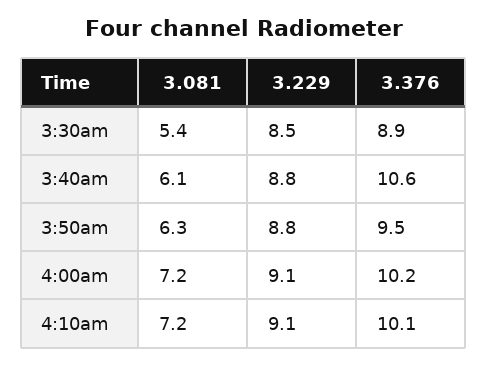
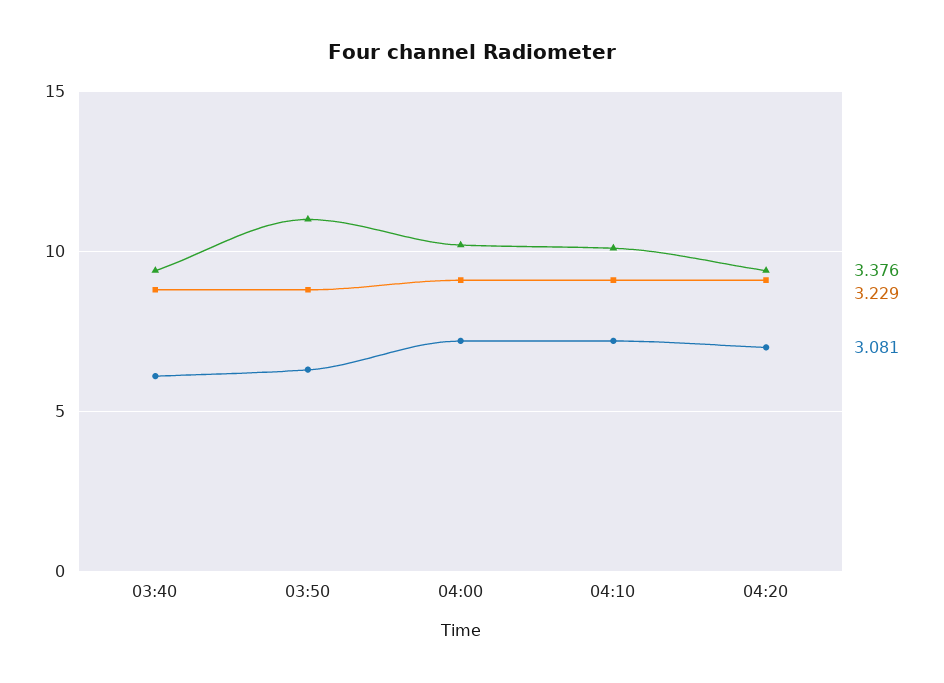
3.081, 3:30am: 5.4 -> none
3.229, 3:30am: 8.5 -> none
3.376, 3:30am: 8.9 -> none
3.376, 3:40am: 10.6 -> 9.5
3.376, 3:50am: 9.5 -> 11
3.376, 04:20: none -> 9.5
3.229, 04:20: none -> 9
3.081, 04:20: none -> 7

